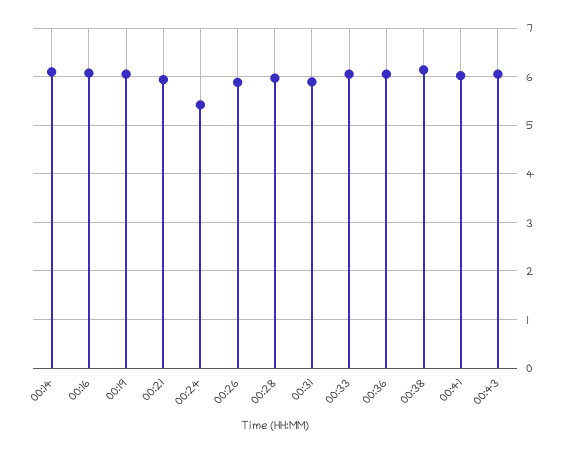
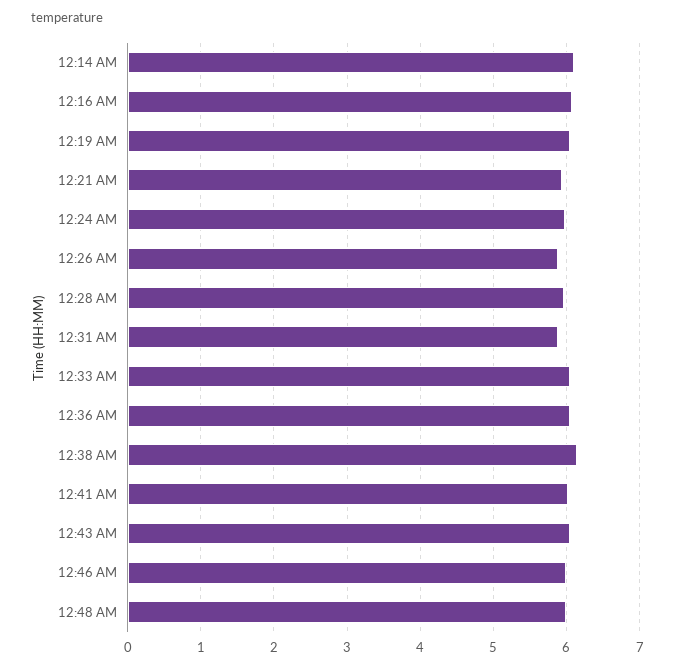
00:24: 5.4 -> 6
12:46 AM: none -> 6
12:48 AM: none -> 6

